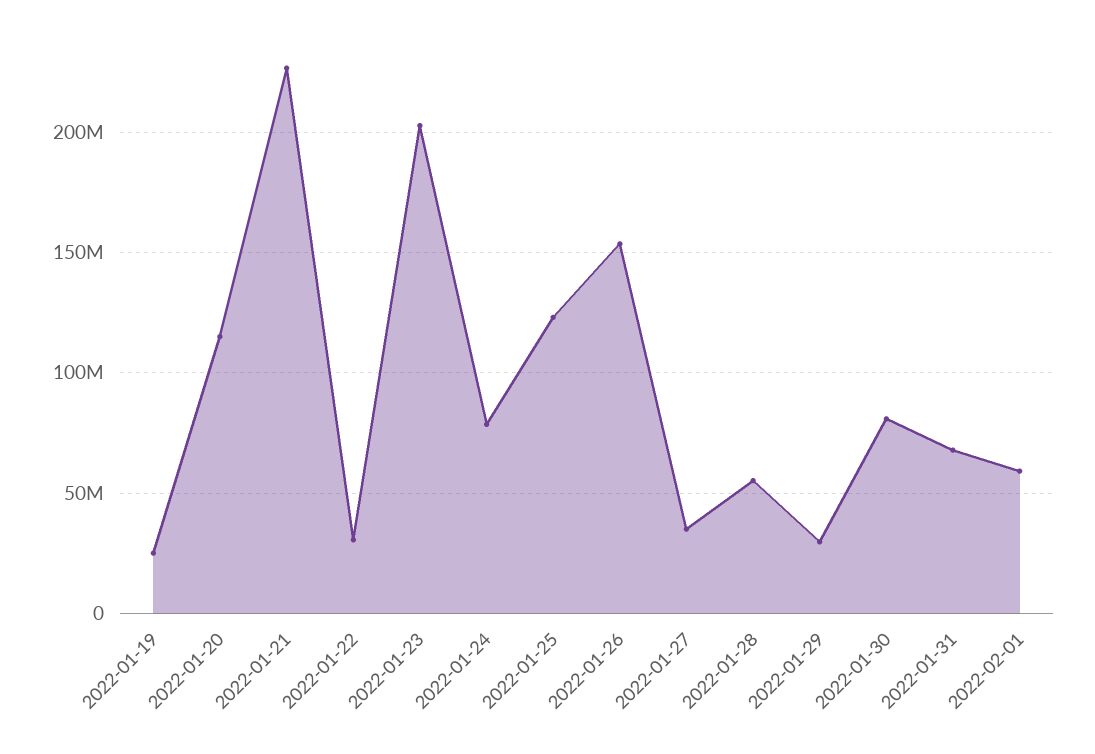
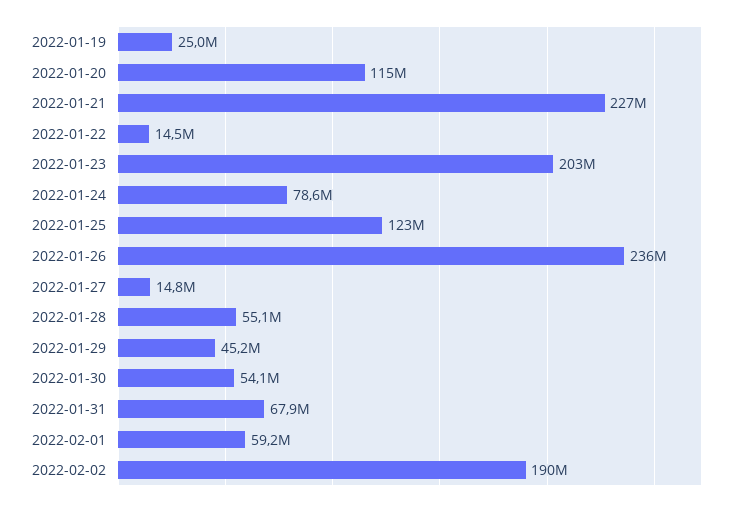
2022-01-22: 30000000 -> 14500000
2022-01-26: 155000000 -> 236000000
2022-01-27: 35000000 -> 14800000
2022-01-29: 30000000 -> 45200000
2022-01-30: 80000000 -> 54100000
2022-02-02: none -> 190000000

